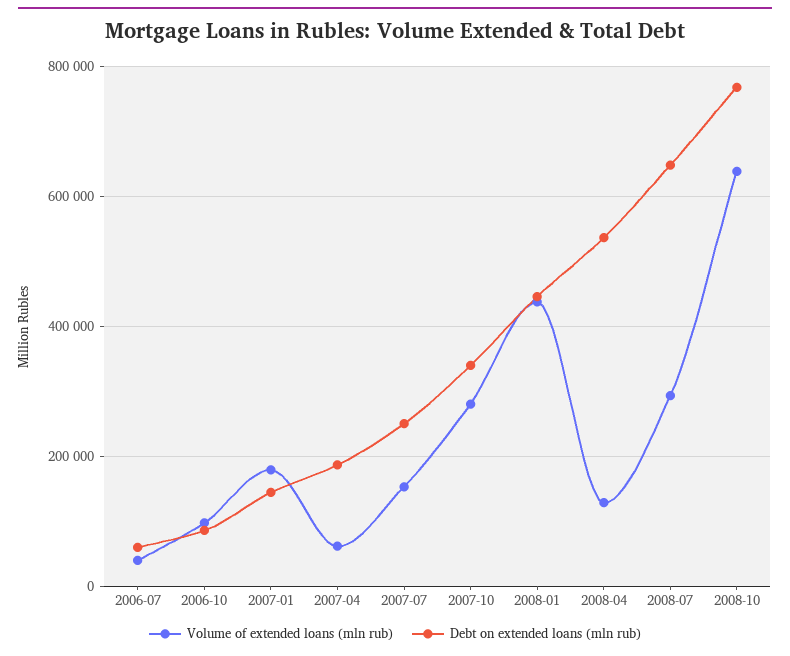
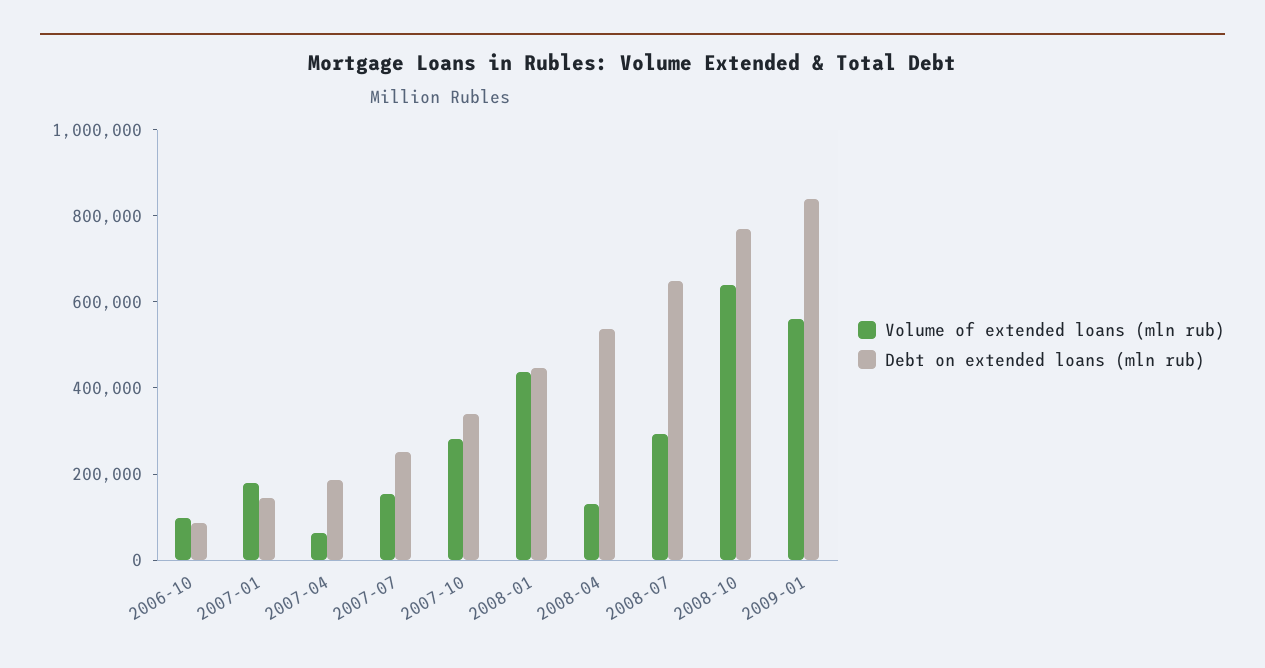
Volume of extended loans (mln rub), 2006-07: 40000 -> none
Debt on extended loans (mln rub), 2006-07: 60000 -> none
Volume of extended loans (mln rub), 2009-01: none -> 550000
Debt on extended loans (mln rub), 2009-01: none -> 850000

